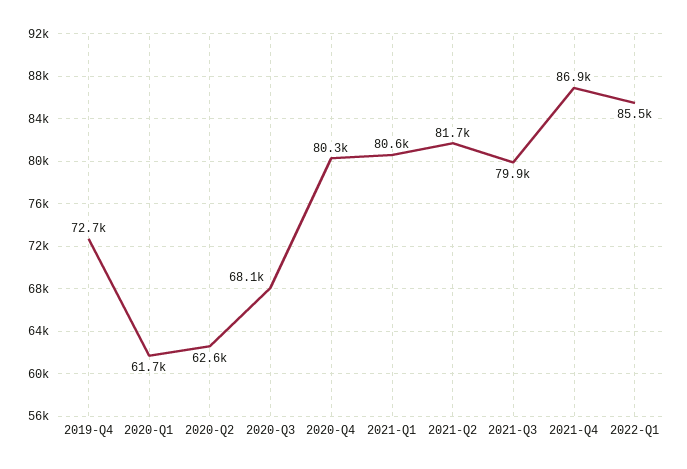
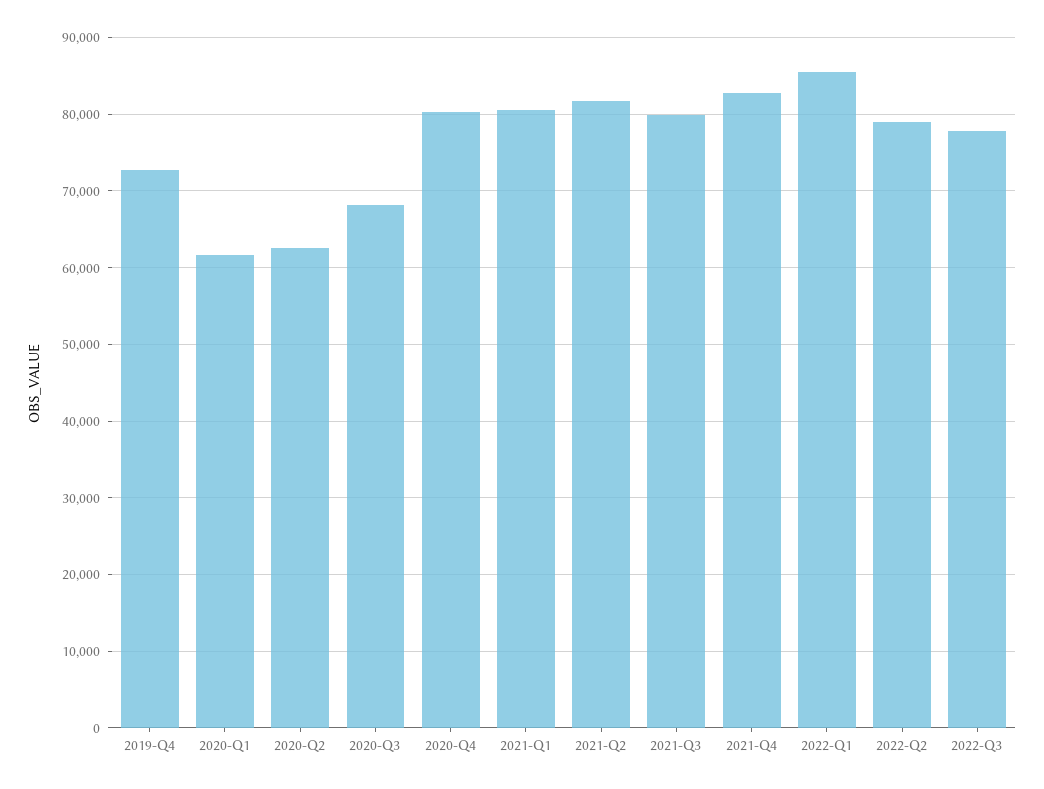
2021-Q4: 86900 -> 83000
2022-Q2: none -> 79000
2022-Q3: none -> 78000

